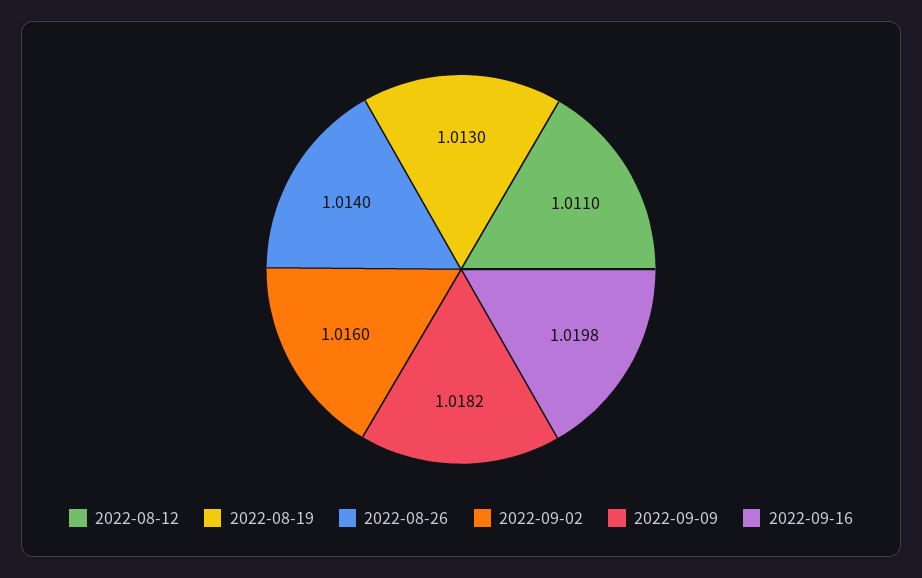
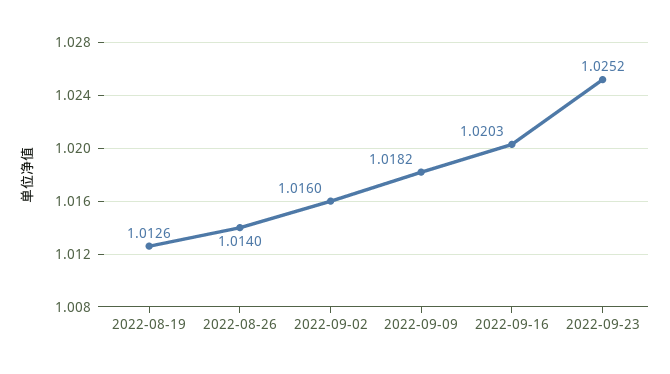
2022-08-12: 1.011 -> none
2022-08-19: 1.013 -> 1.0126
2022-09-16: 1.0198 -> 1.0203
2022-09-23: none -> 1.0252

